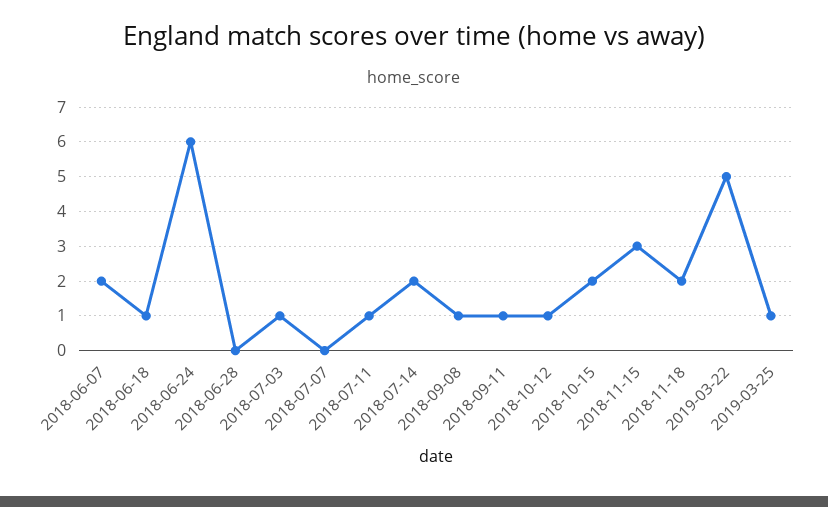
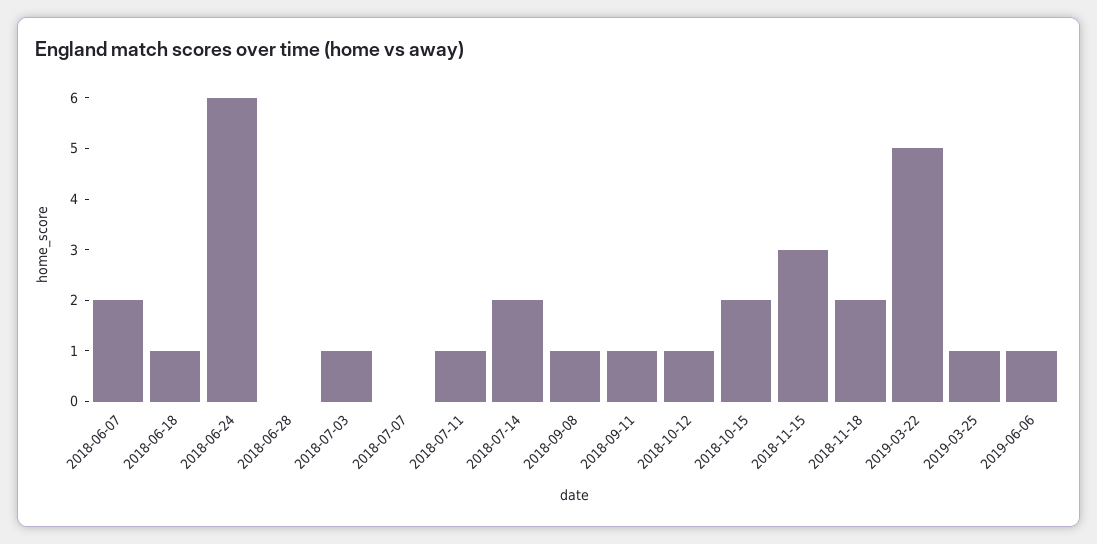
2019-06-06: none -> 1

